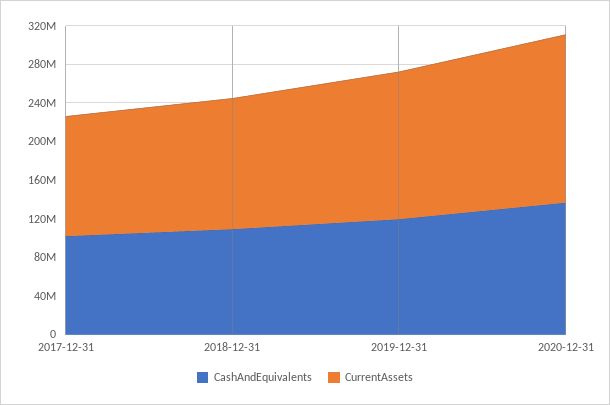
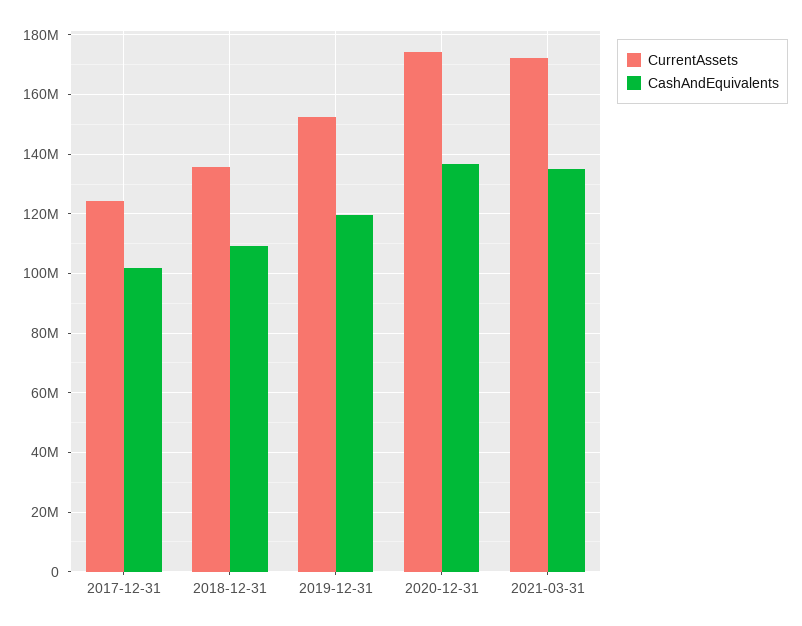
CurrentAssets, 2021-03-31: none -> 172500000
CashAndEquivalents, 2021-03-31: none -> 135000000

